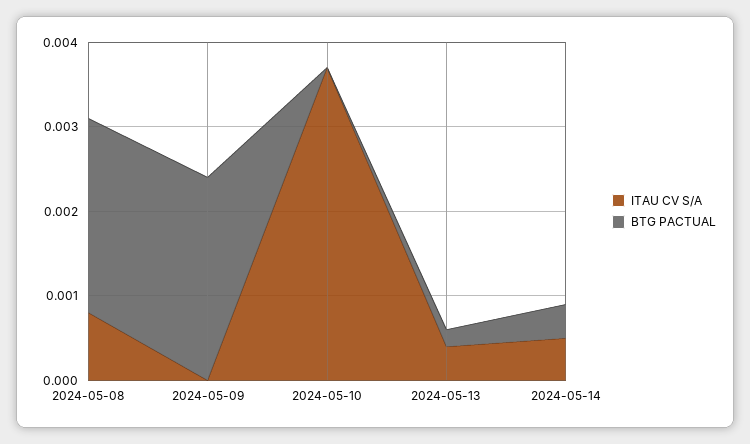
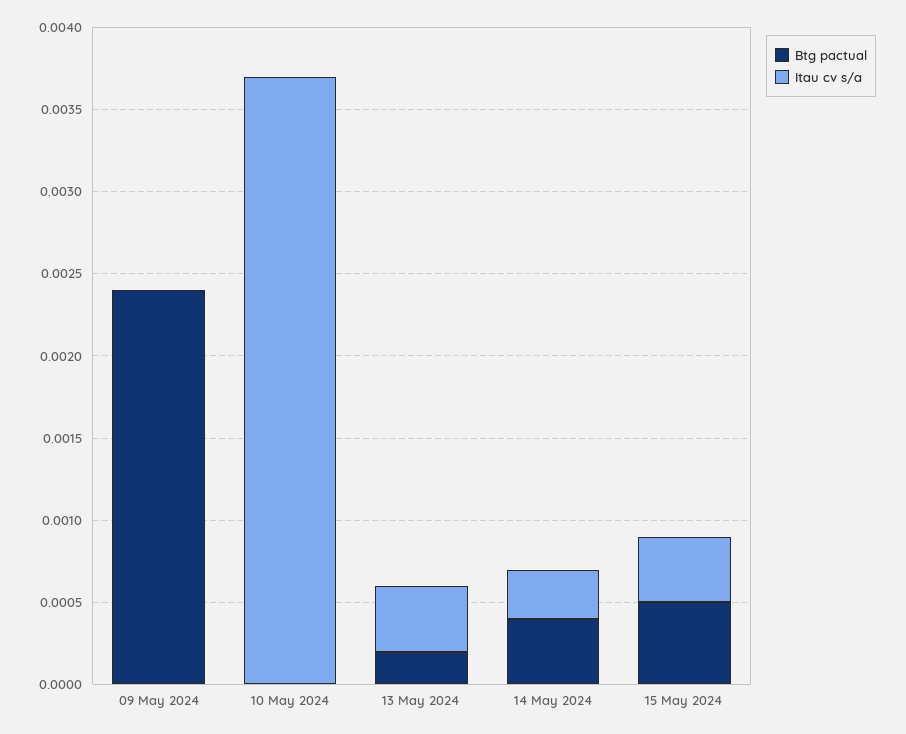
ITAU CV S/A, 2024-05-08: 0.0008 -> none
BTG PACTUAL, 2024-05-08: 0.0023 -> none
ITAU CV S/A, 2024-05-14: 0.0005 -> 0.0003
BTG PACTUAL, 15 May 2024: none -> 0.0005
ITAU CV S/A, 15 May 2024: none -> 0.0004

